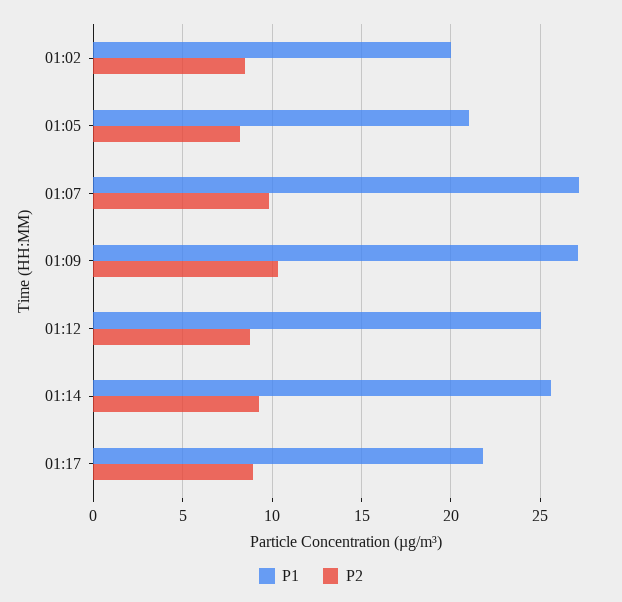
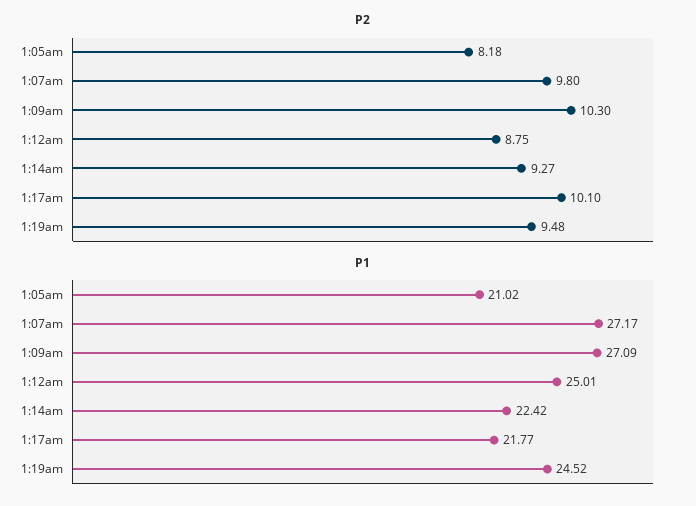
P1, 01:02: 20 -> none
P2, 01:02: 8.5 -> none
P1, 01:14: 25.5 -> 22.42
P2, 01:17: 9 -> 10.1
P2, 1:19am: none -> 9.48
P1, 1:19am: none -> 24.52

